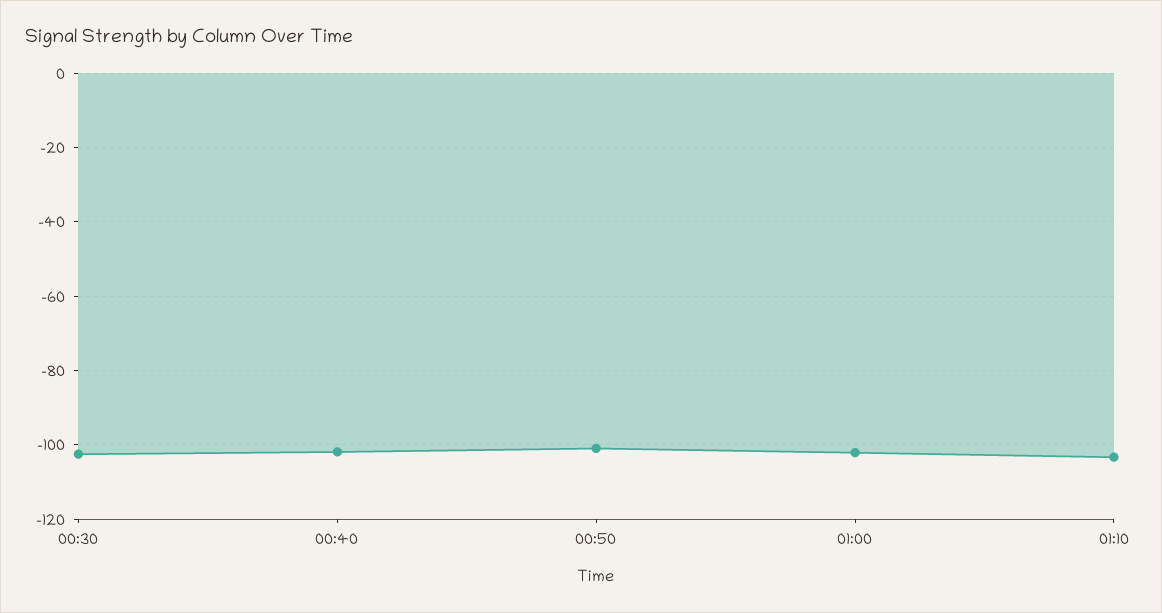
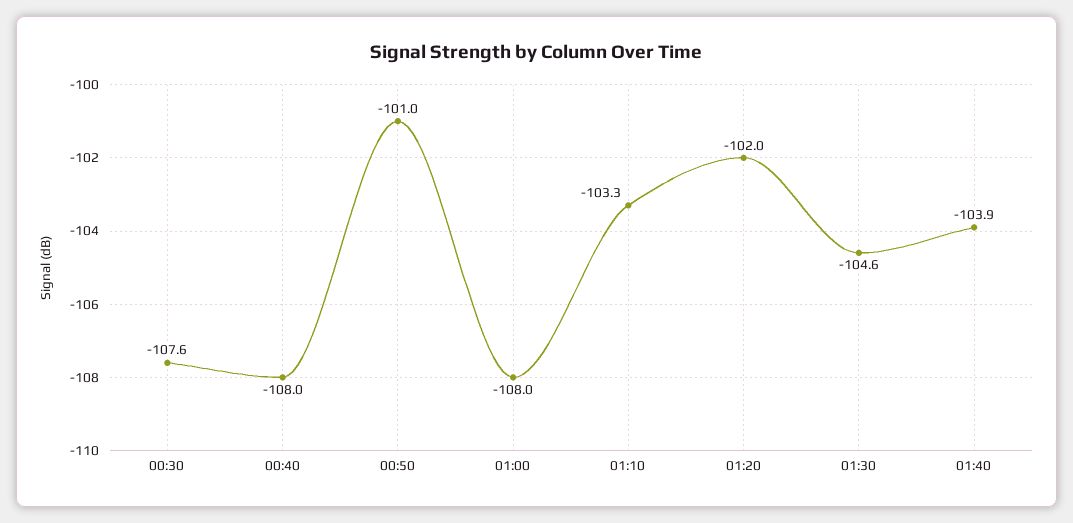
00:30: -102 -> -107.6
00:40: -102 -> -108
01:00: -102 -> -108
01:20: none -> -102
01:30: none -> -104.6
01:40: none -> -103.9

